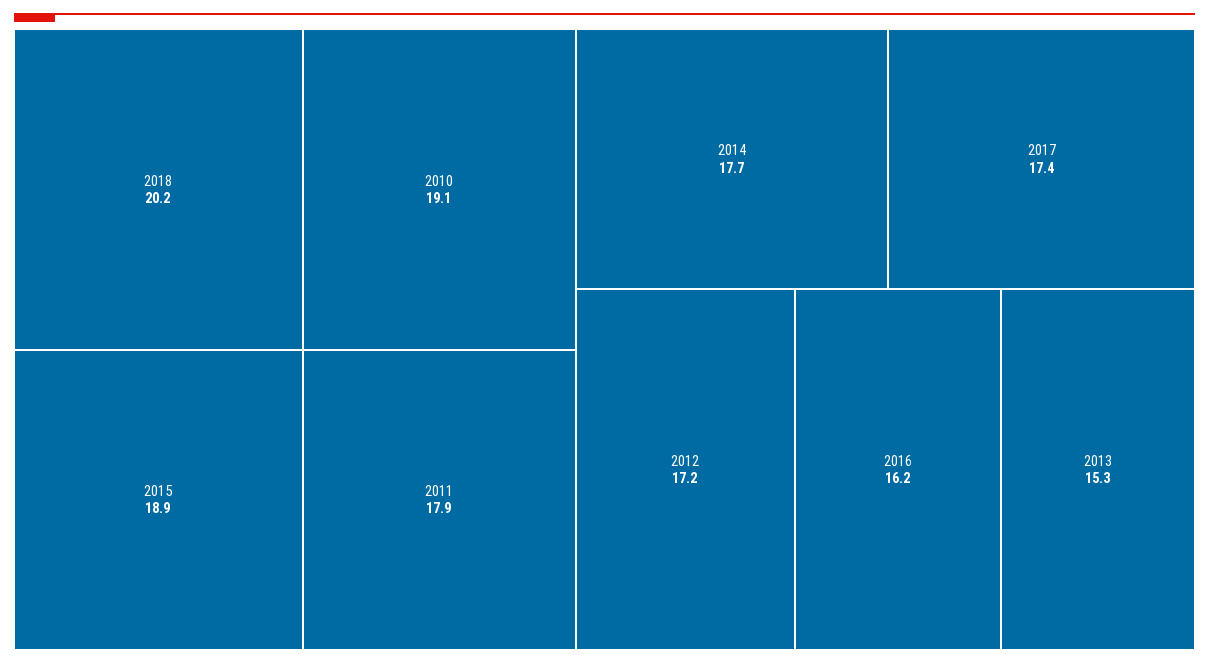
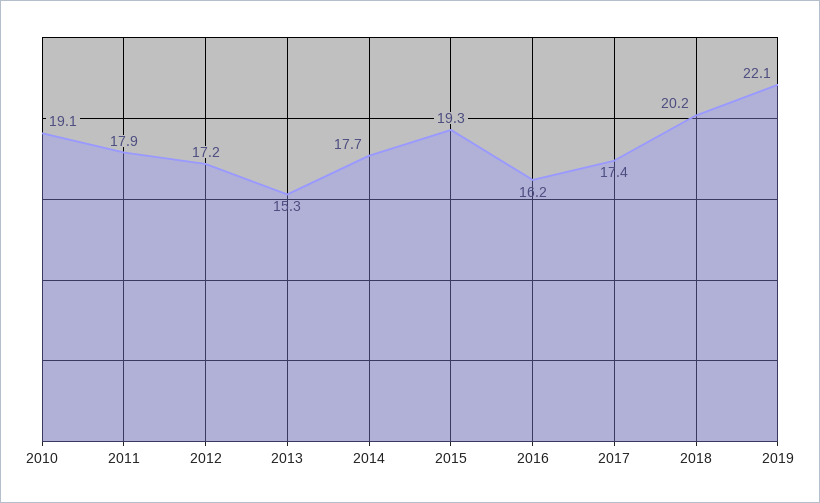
2015: 18.9 -> 19.3
2019: none -> 22.1

